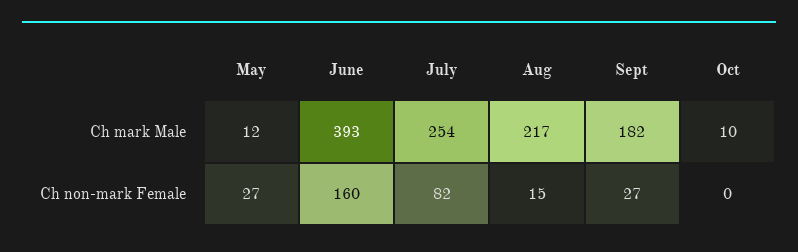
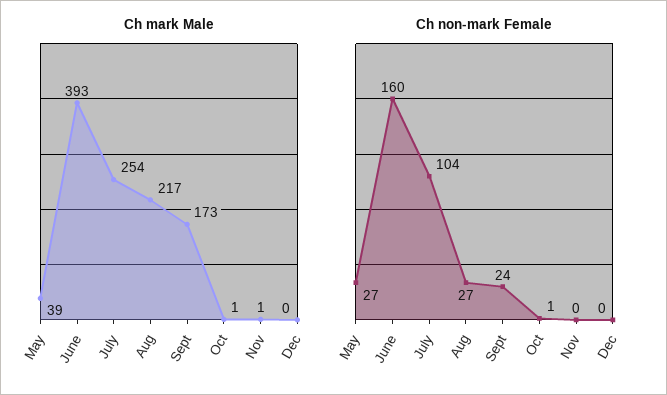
Ch mark Male, May: 12 -> 39
Ch mark Male, Sept: 182 -> 173
Ch mark Male, Oct: 10 -> 1
Ch non-mark Female, July: 82 -> 104
Ch non-mark Female, Aug: 15 -> 27
Ch non-mark Female, Sept: 27 -> 24
Ch non-mark Female, Oct: 0 -> 1
Ch mark Male, Nov: none -> 1
Ch mark Male, Dec: none -> 0
Ch non-mark Female, Nov: none -> 0
Ch non-mark Female, Dec: none -> 0

